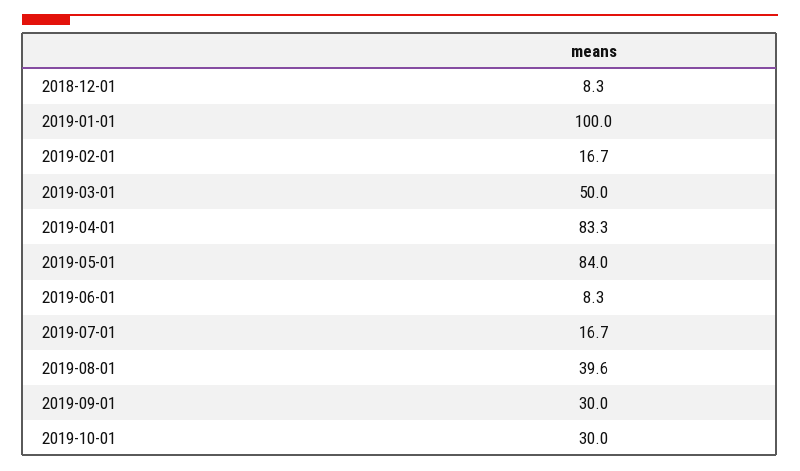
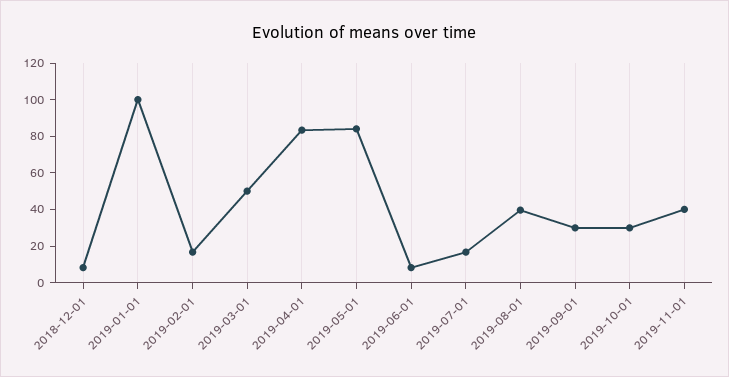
2019-11-01: none -> 40

